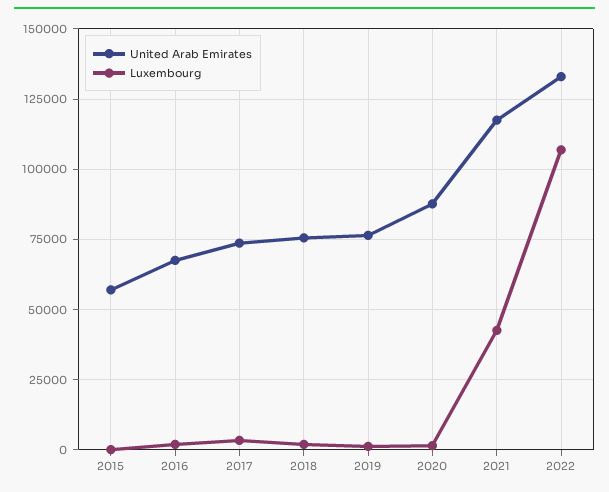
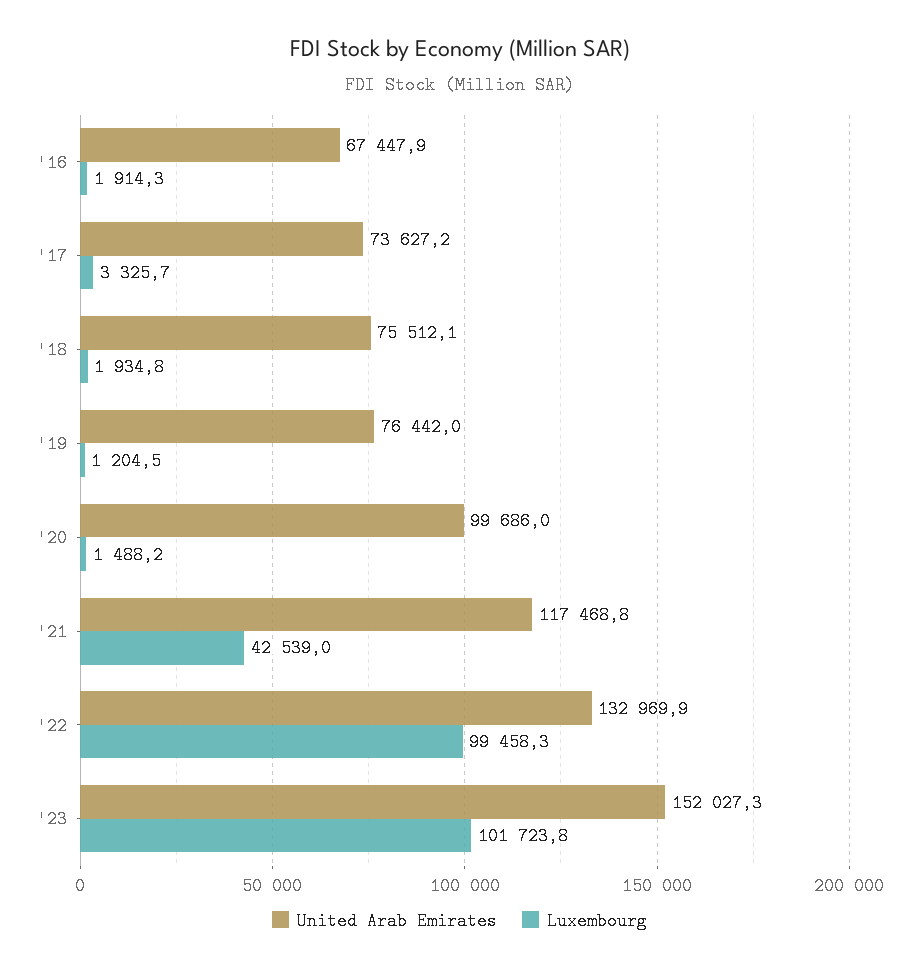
United Arab Emirates, 2015: 57500 -> none
Luxembourg, 2015: 0 -> none
United Arab Emirates, 2020: 87500 -> 99686
Luxembourg, 2022: 107500 -> 99458.3
United Arab Emirates, '23: none -> 152027.3
Luxembourg, '23: none -> 101723.8

